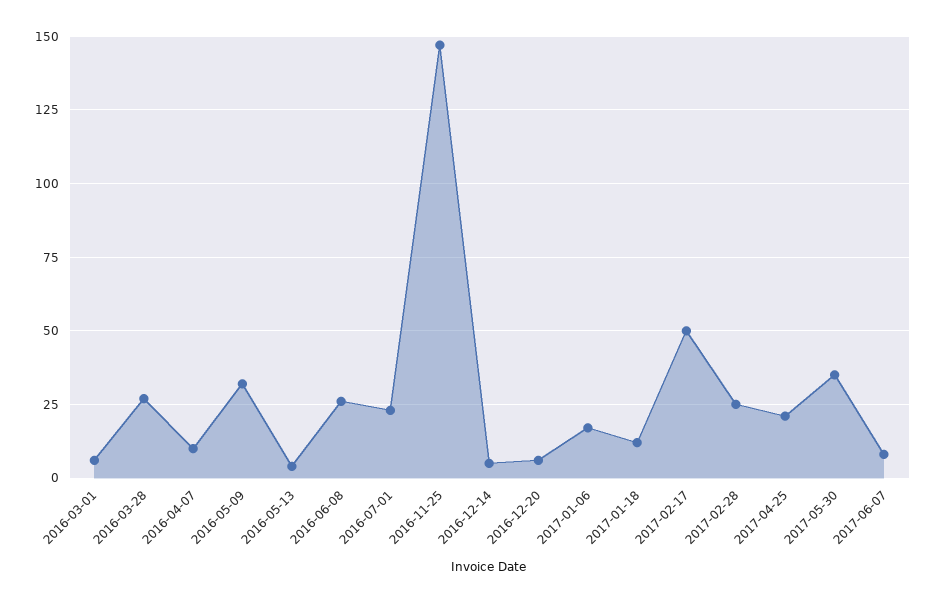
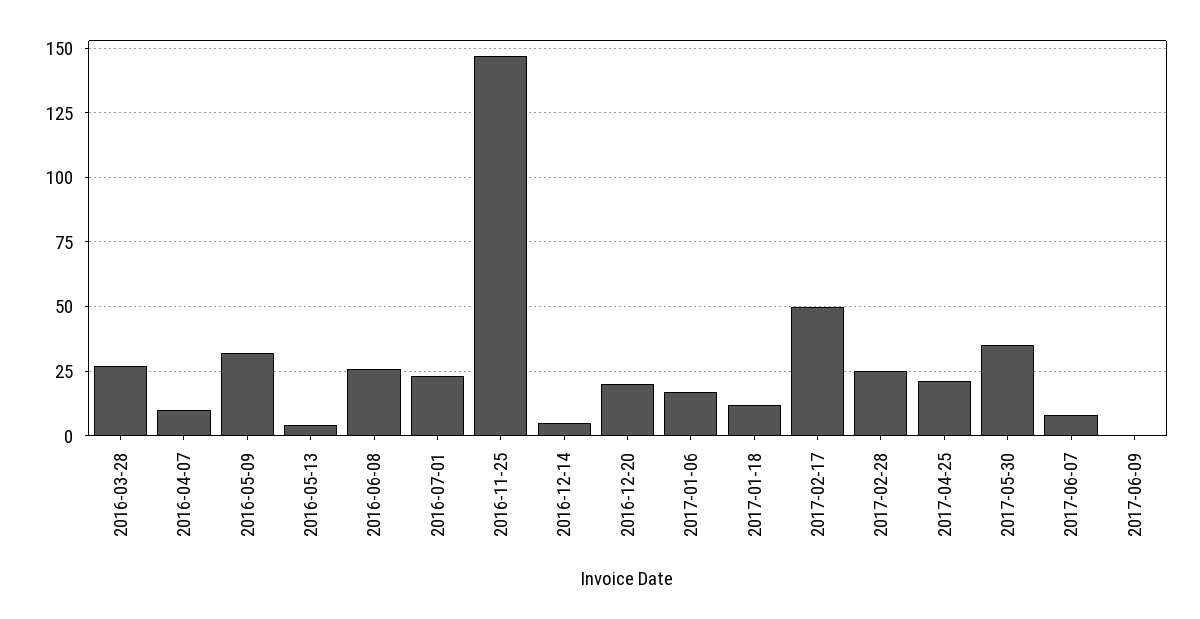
2016-03-01: 5 -> none
2016-12-20: 5 -> 20
2017-06-09: none -> 0

